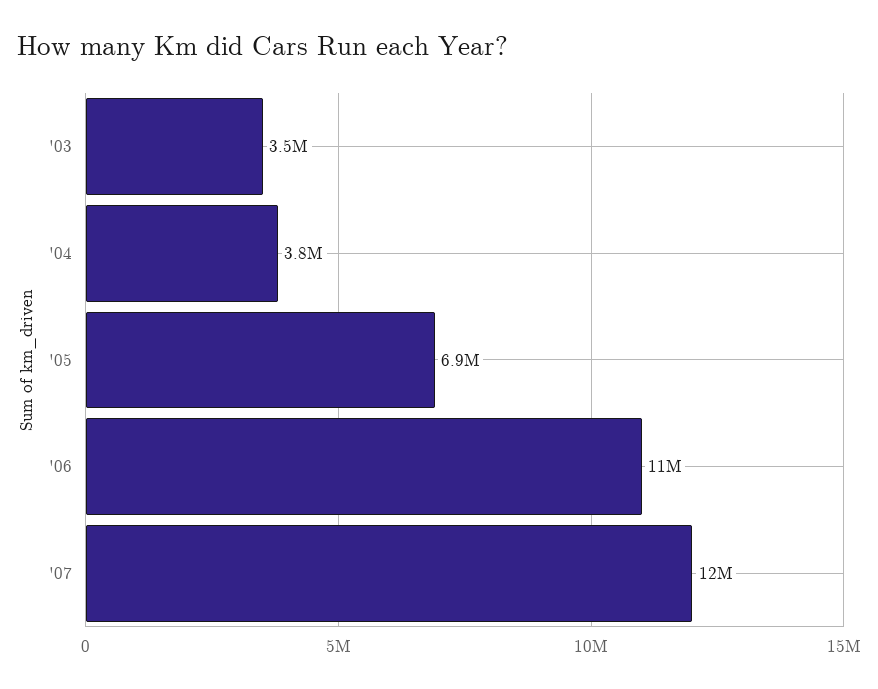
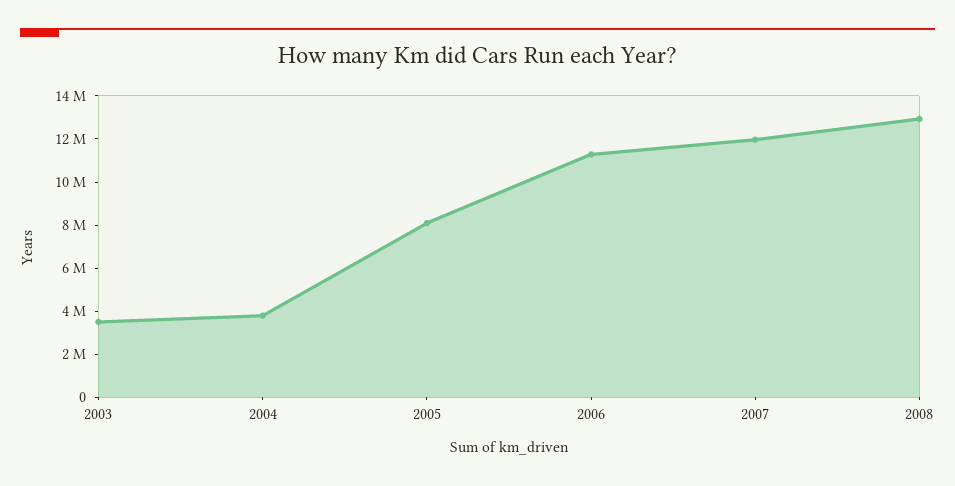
'05: 6900000 -> 8000000
2008: none -> 13000000

